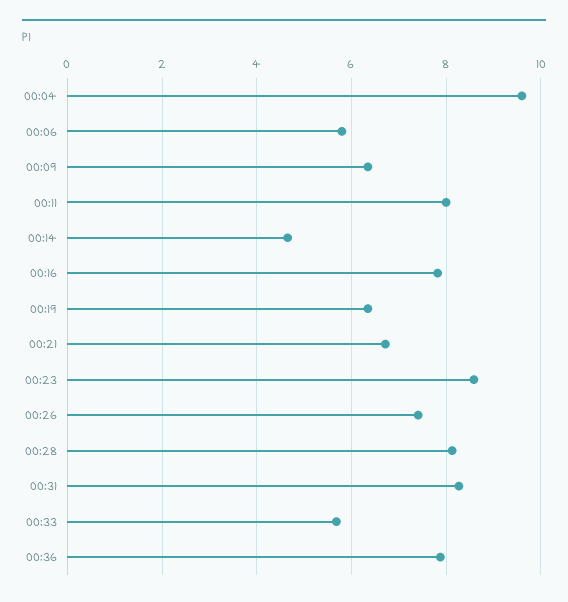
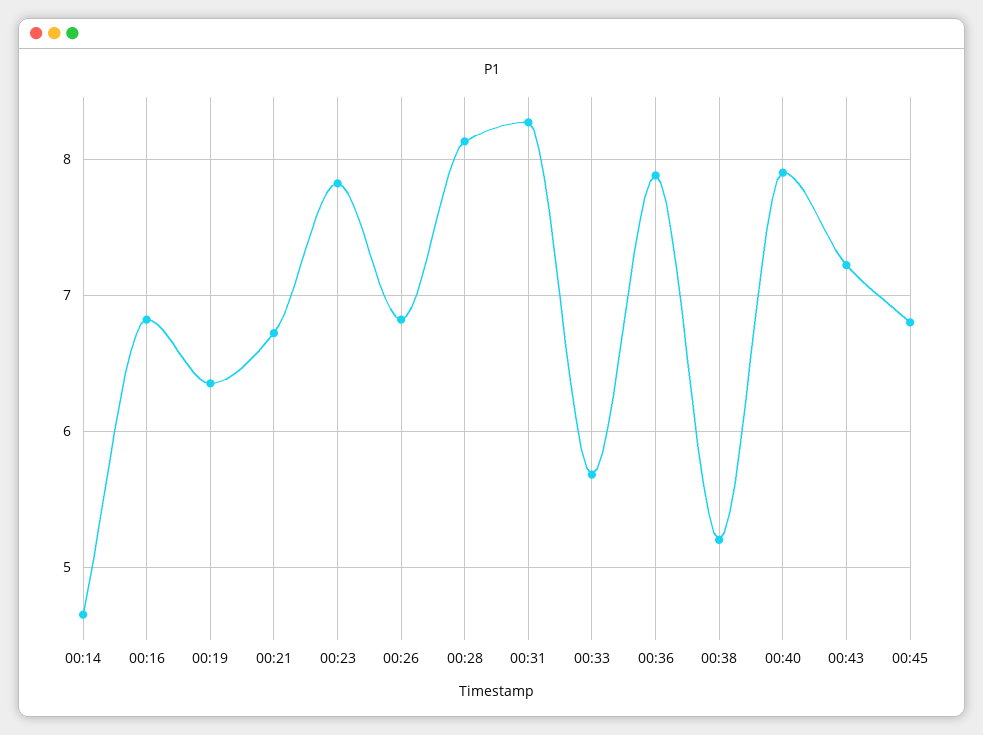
00:04: 9.6 -> none
00:06: 5.8 -> none
00:09: 6.4 -> none
00:11: 8 -> none
00:16: 7.8 -> 6.8
00:23: 8.6 -> 7.8
00:26: 7.4 -> 6.8
00:38: none -> 5.2
00:40: none -> 7.9
00:43: none -> 7.2
00:45: none -> 6.8

